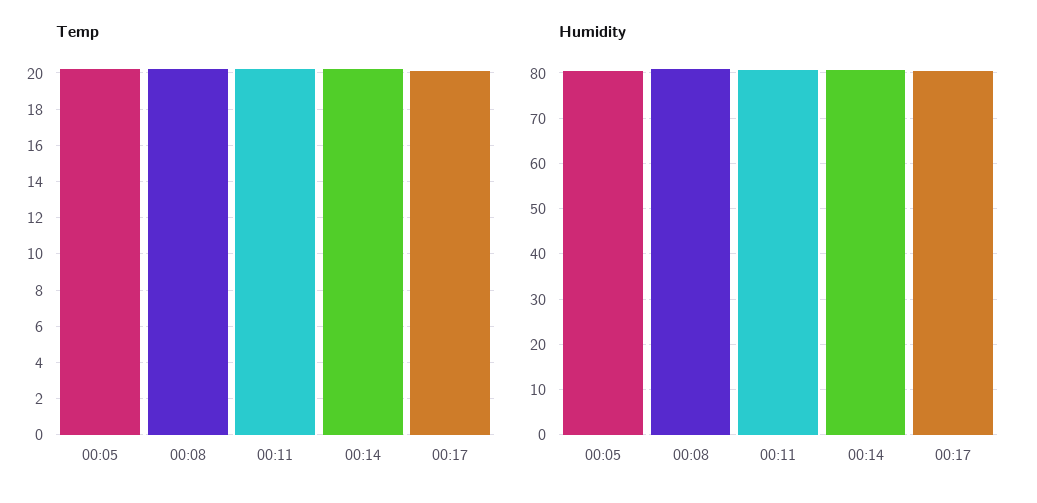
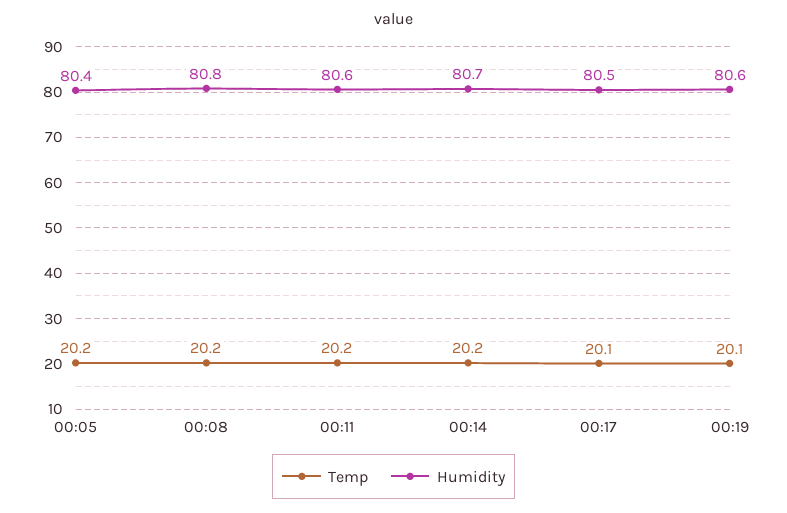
Temp, 00:19: none -> 20.1
Humidity, 00:19: none -> 80.6

